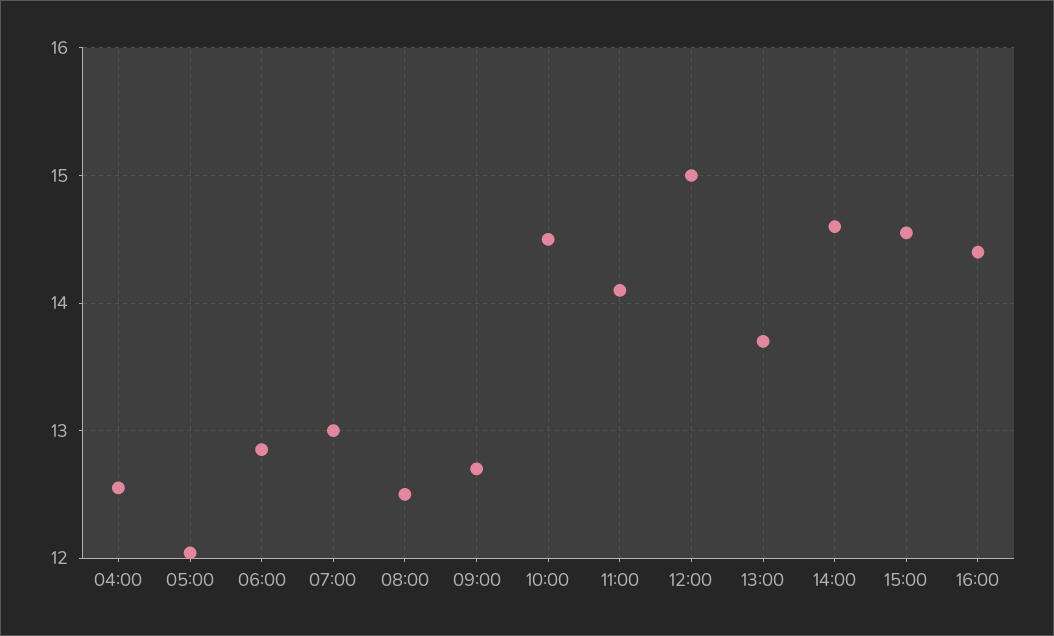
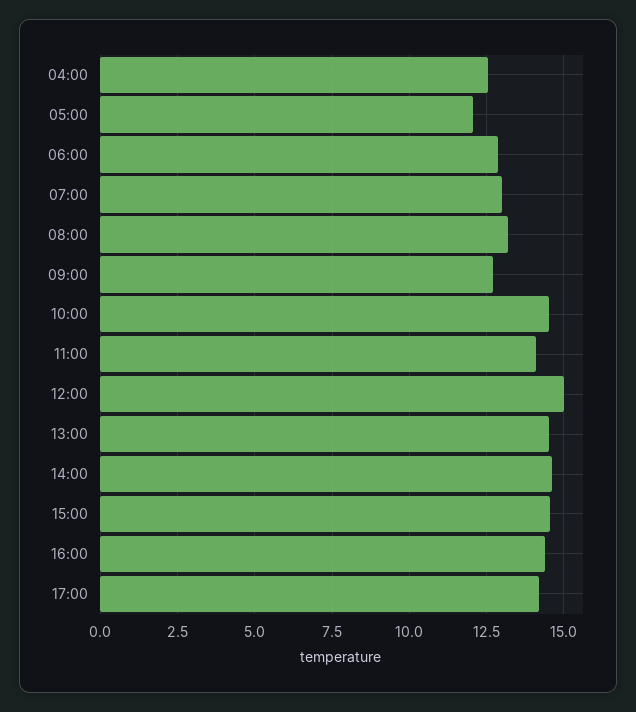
08:00: 12.5 -> 13.25
13:00: 13.7 -> 14.5
17:00: none -> 14.25

